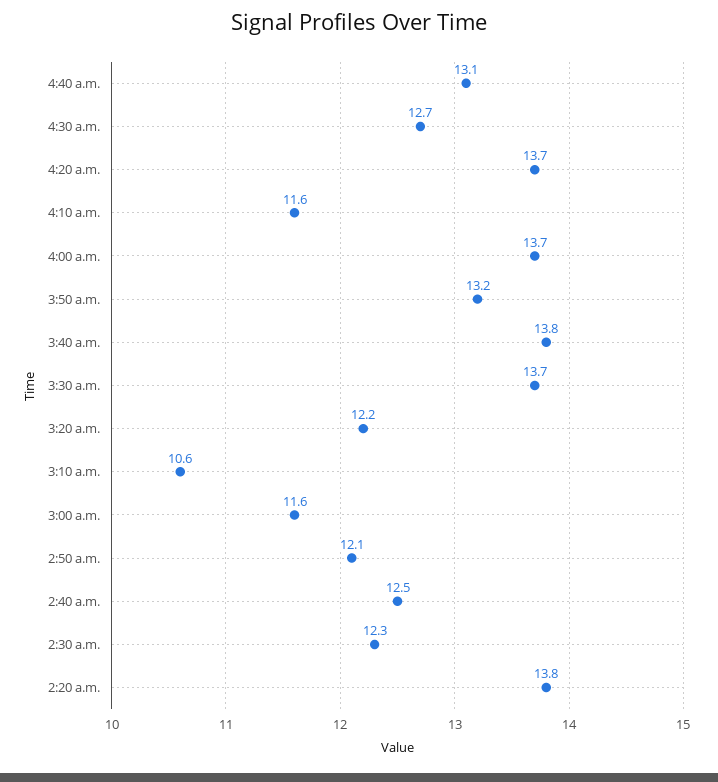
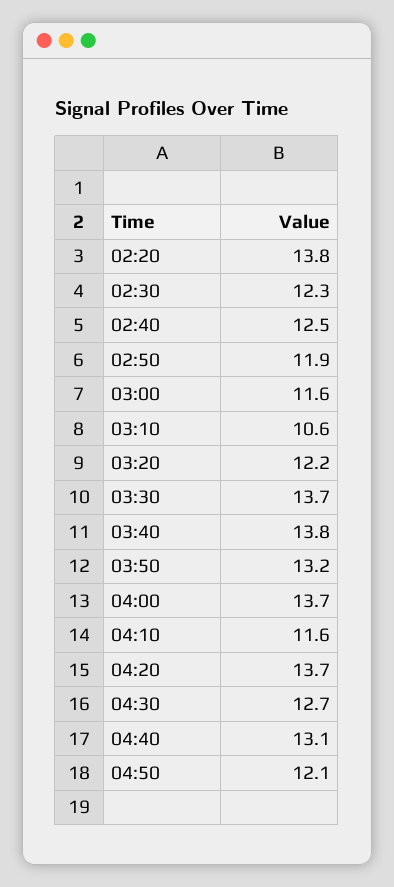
2:50 a.m.: 12.1 -> 11.9
04:50: none -> 12.1

